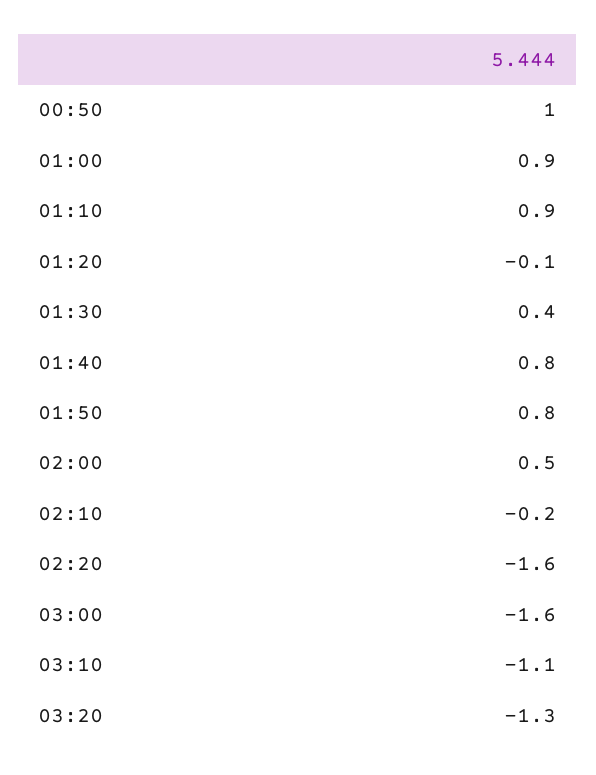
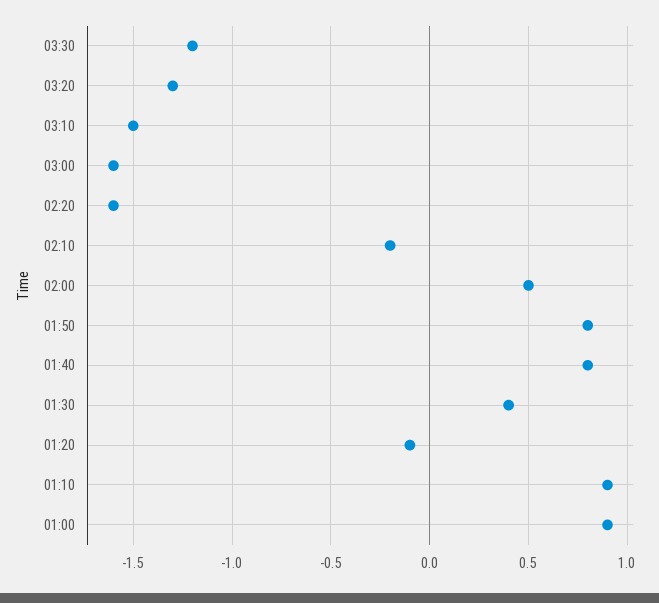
00:50: 1 -> none
03:10: -1.1 -> -1.5
03:30: none -> -1.2

